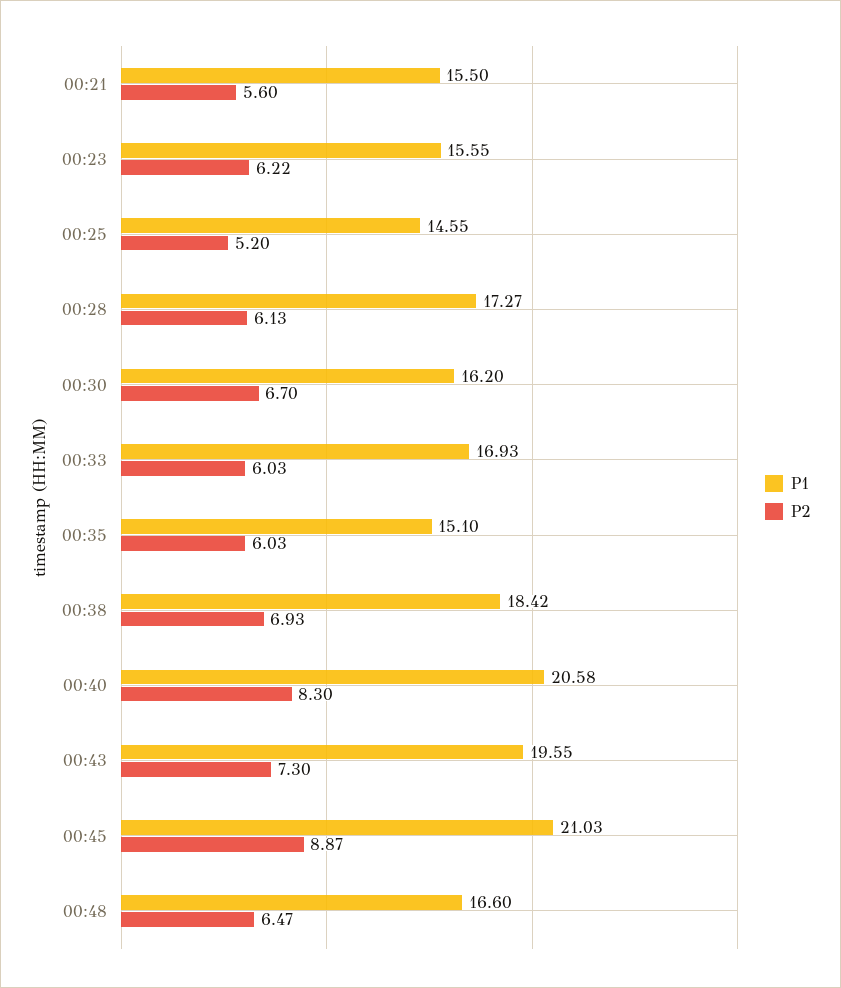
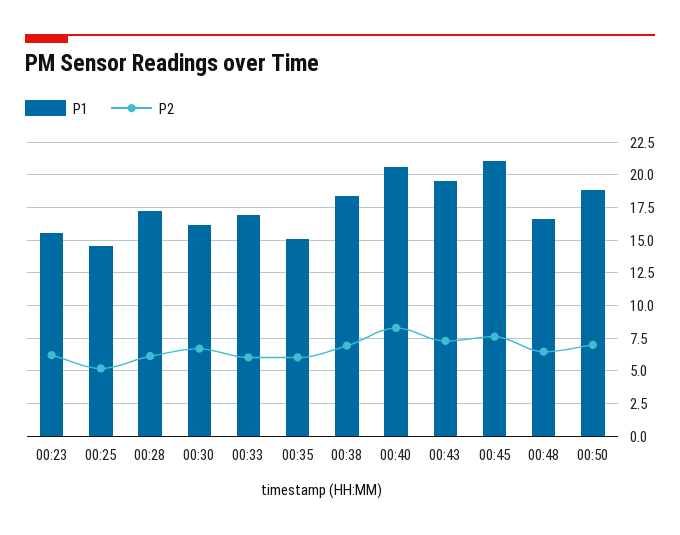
P1, 00:21: 15.5 -> none
P2, 00:21: 5.6 -> none
P2, 00:45: 8.87 -> 7.5
P1, 00:50: none -> 19
P2, 00:50: none -> 7

